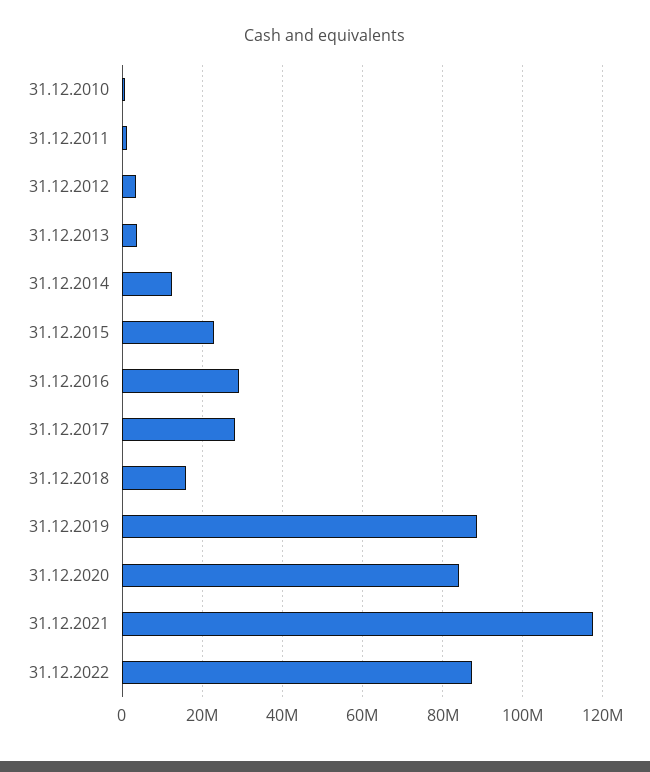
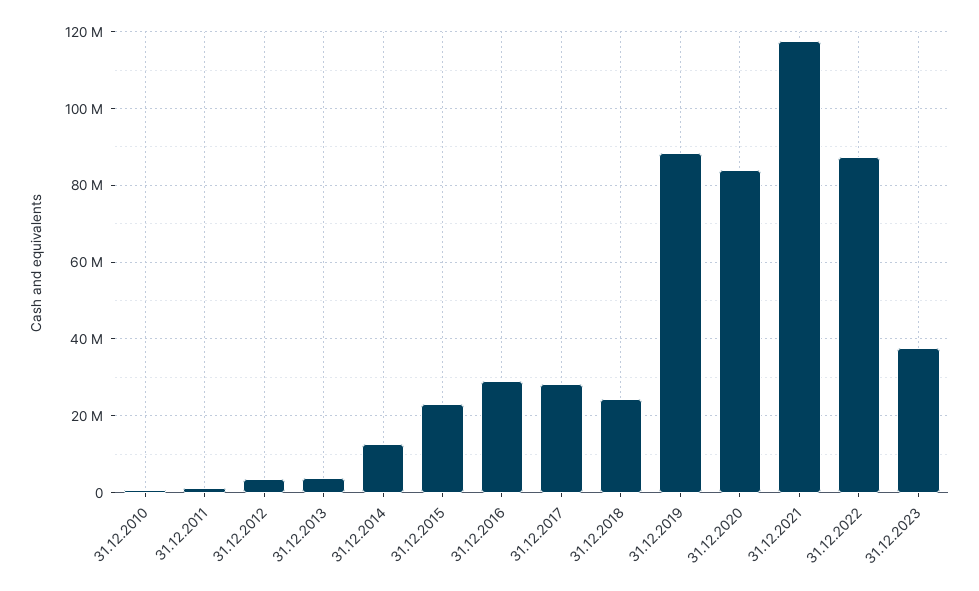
31.12.2018: 16000000 -> 24000000
31.12.2023: none -> 38000000

